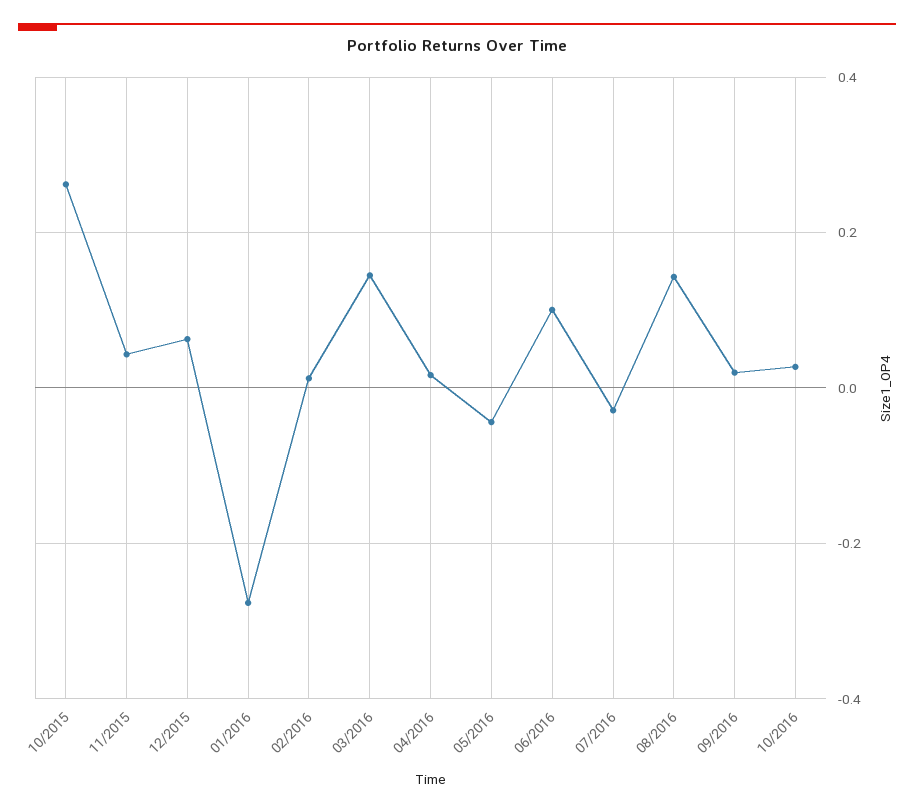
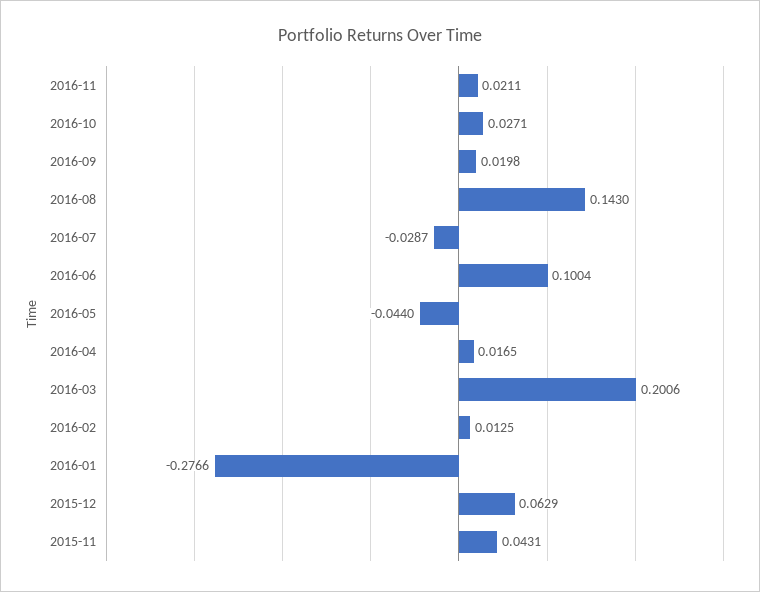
10/2015: 0.26 -> none
03/2016: 0.14 -> 0.2006
2016-11: none -> 0.0211

